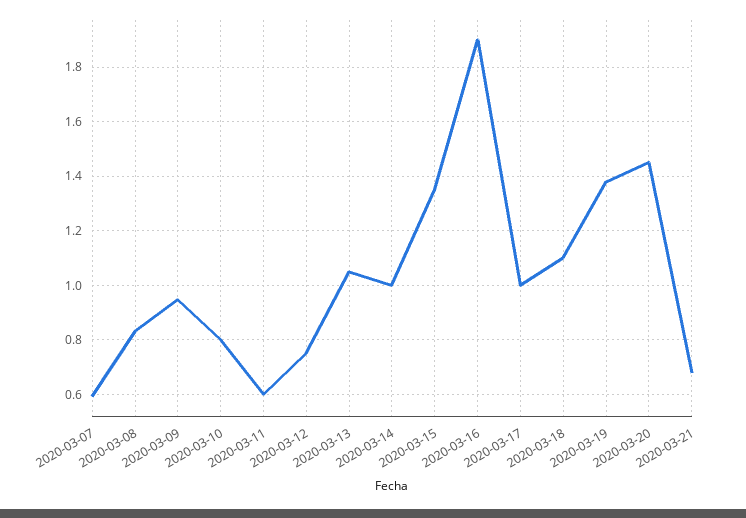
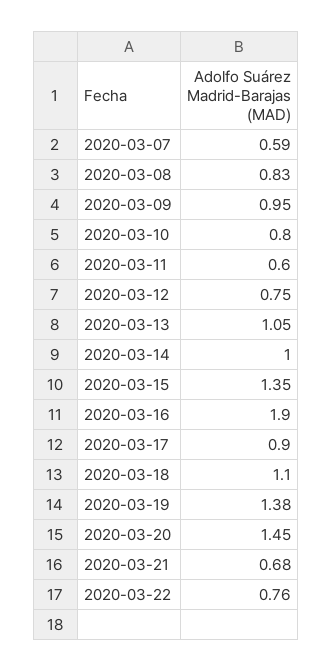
2020-03-17: 1 -> 0.9
2020-03-22: none -> 0.76

